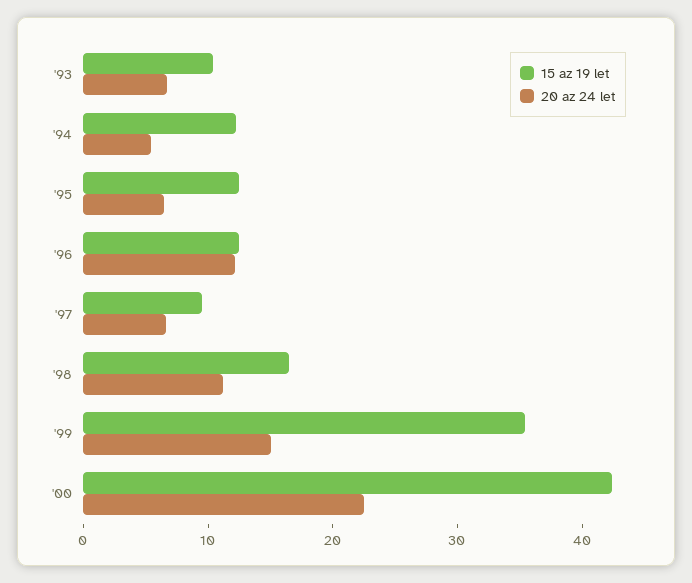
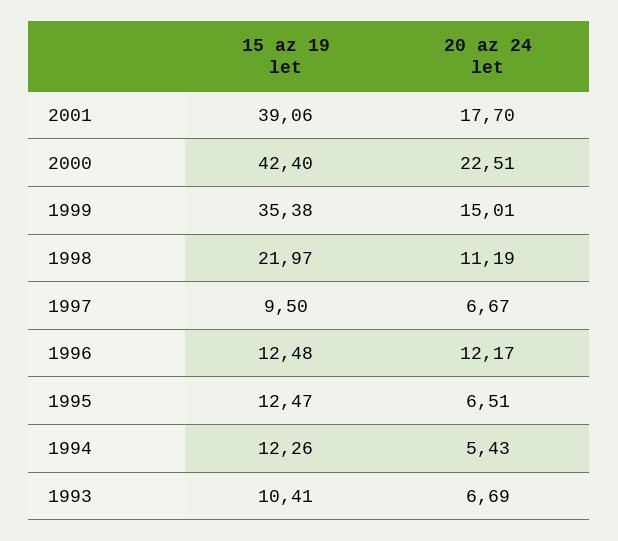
15 az 19 let, '98: 16 -> 21.97
15 az 19 let, 2001: none -> 39.06
20 az 24 let, 2001: none -> 17.7

